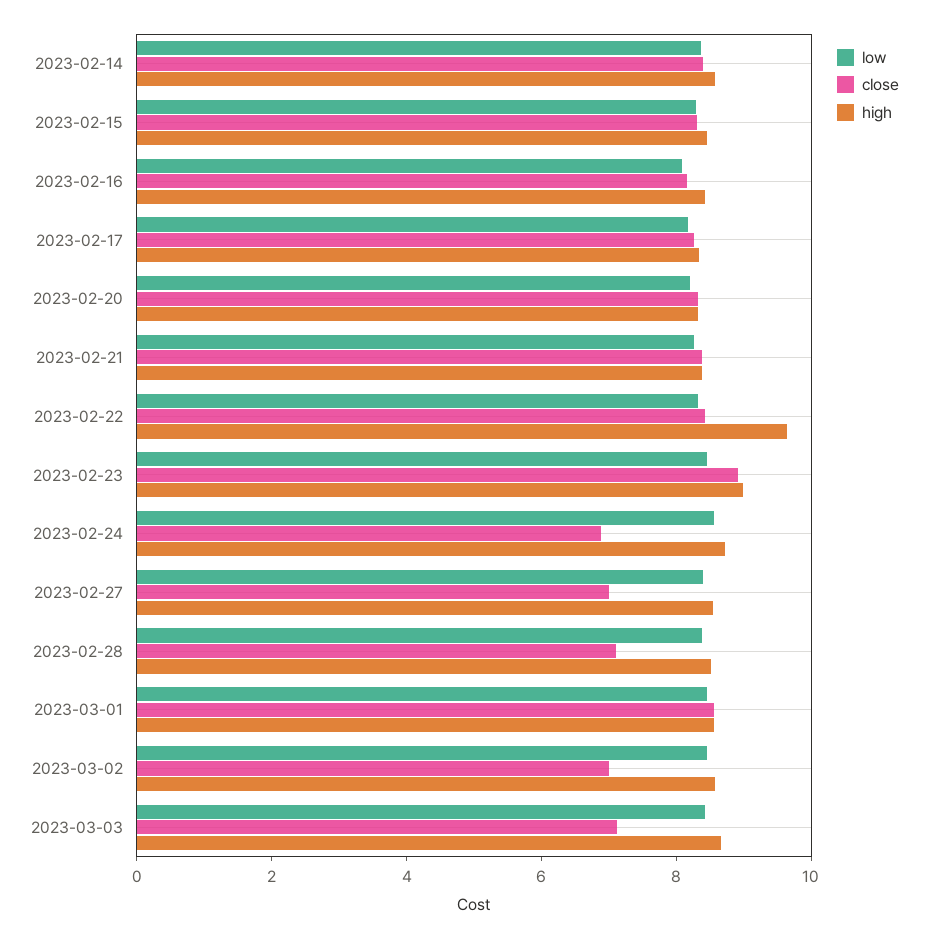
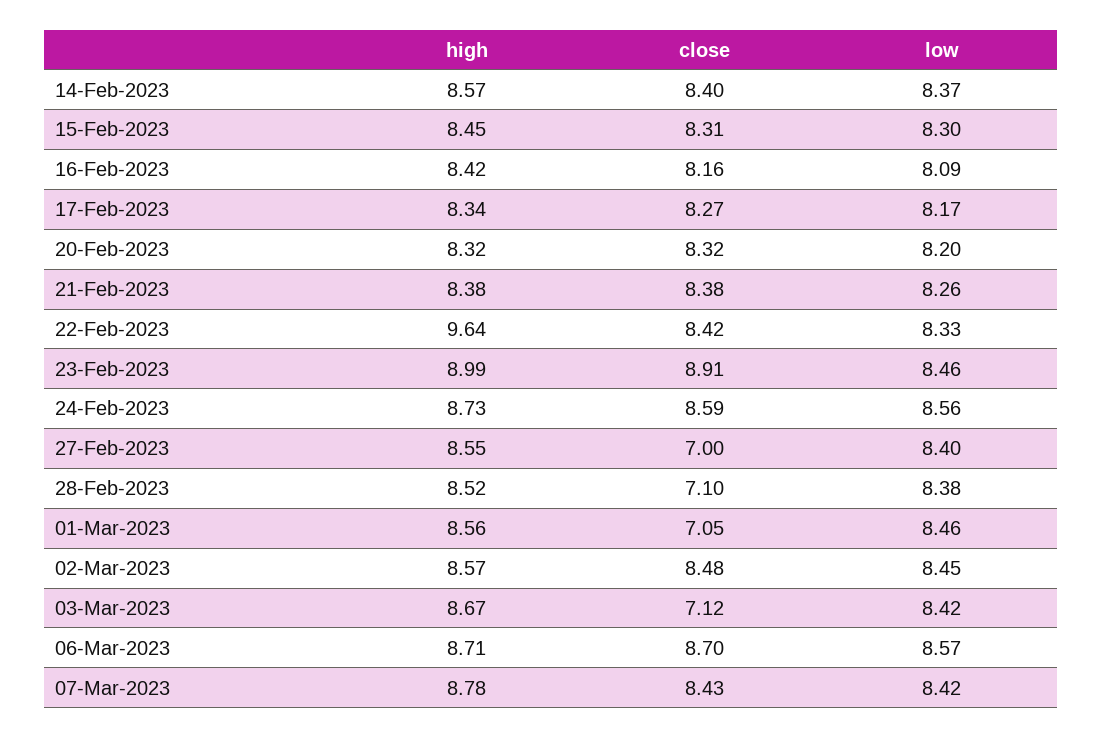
close, 2023-02-24: 7 -> 8.59
close, 2023-03-01: 8.5 -> 7.05
close, 2023-03-02: 7 -> 8.48
high, 06-Mar-2023: none -> 8.71
close, 06-Mar-2023: none -> 8.7
low, 06-Mar-2023: none -> 8.57
high, 07-Mar-2023: none -> 8.78
close, 07-Mar-2023: none -> 8.43
low, 07-Mar-2023: none -> 8.42

